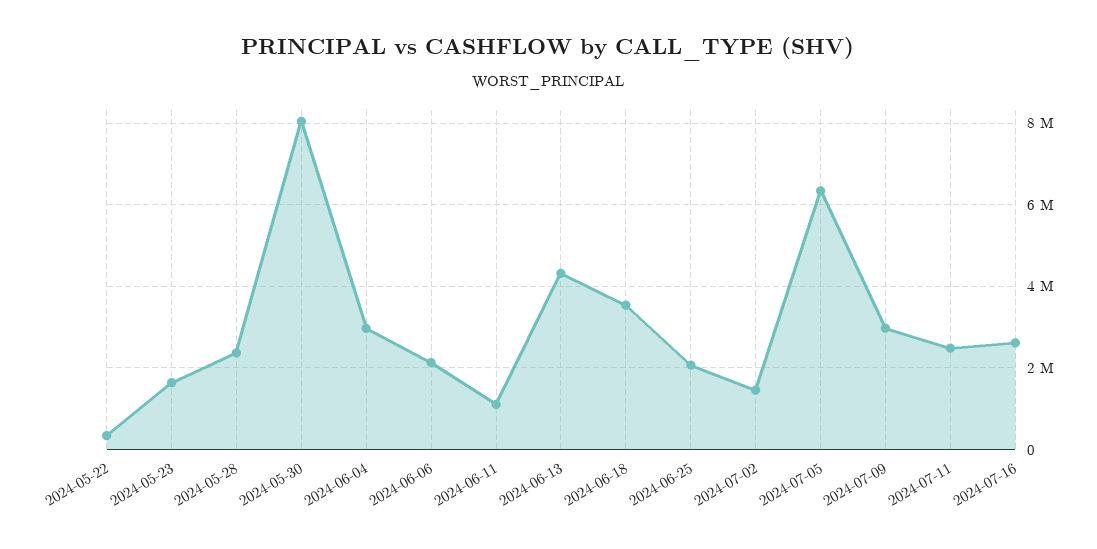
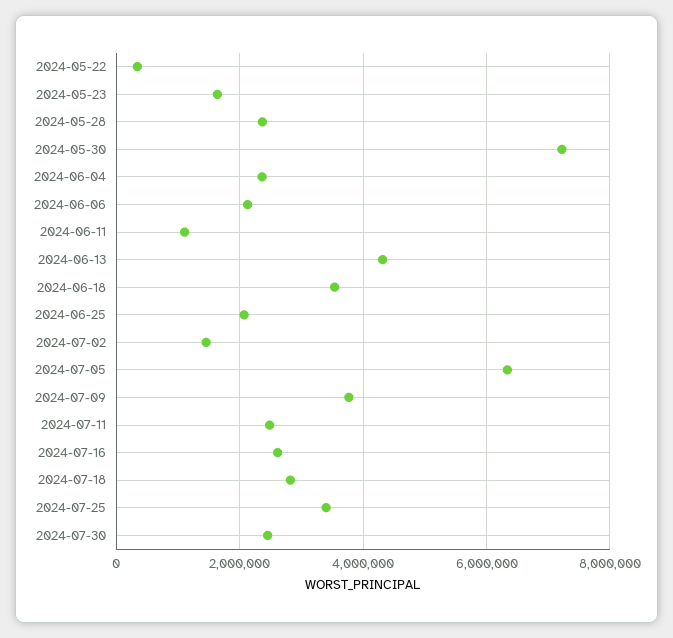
2024-05-30: 8000000 -> 7200000
2024-06-04: 3000000 -> 2400000
2024-07-09: 3000000 -> 3800000
2024-07-18: none -> 2800000
2024-07-25: none -> 3400000
2024-07-30: none -> 2400000

